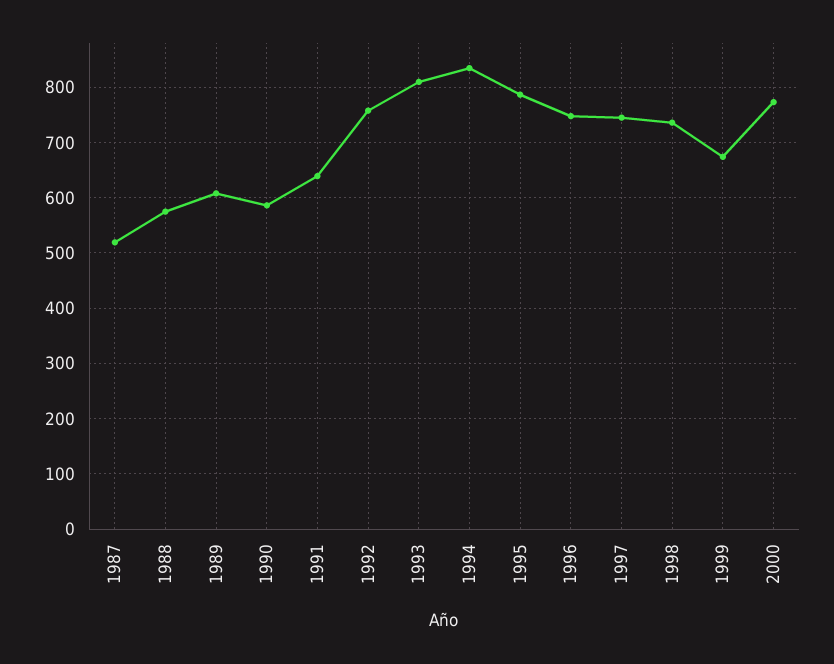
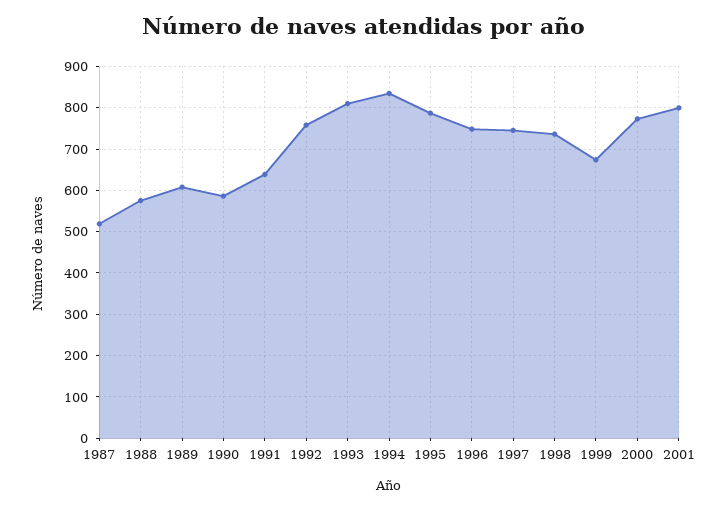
2001: none -> 800

